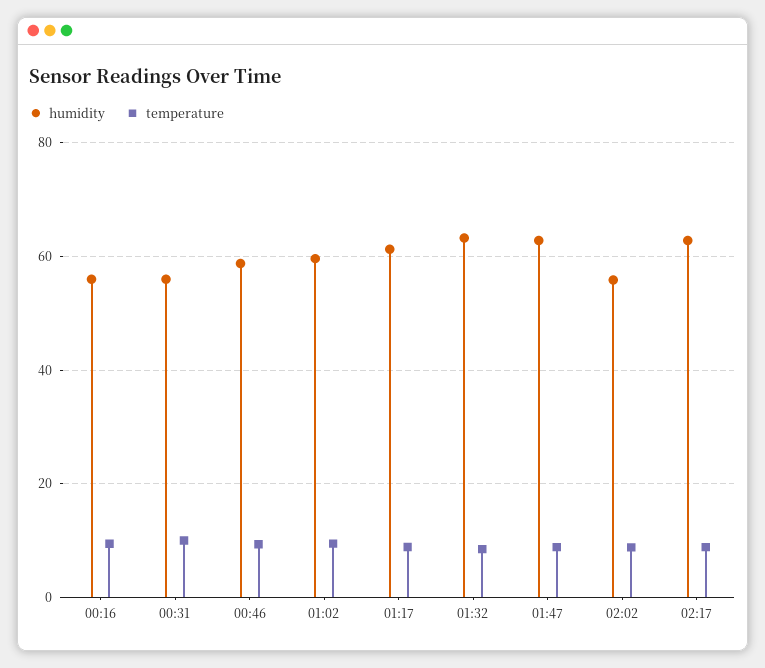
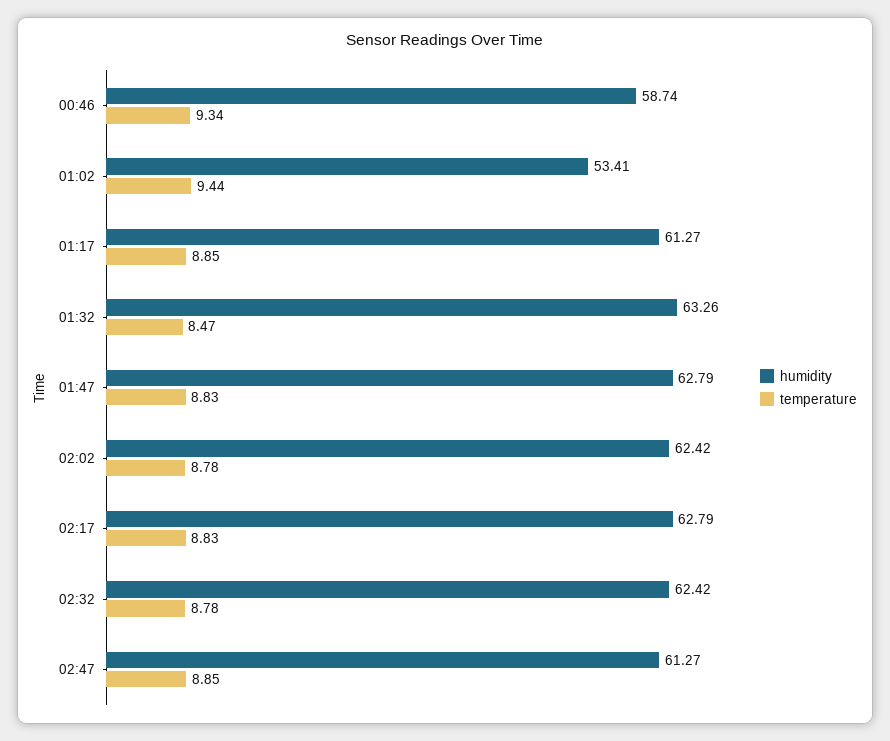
humidity, 00:16: 56 -> none
temperature, 00:16: 10 -> none
humidity, 00:31: 56 -> none
temperature, 00:31: 10 -> none
humidity, 01:02: 60 -> 53.41
humidity, 02:02: 56 -> 62.42
humidity, 02:32: none -> 62.42
temperature, 02:32: none -> 8.78
humidity, 02:47: none -> 61.27
temperature, 02:47: none -> 8.85

